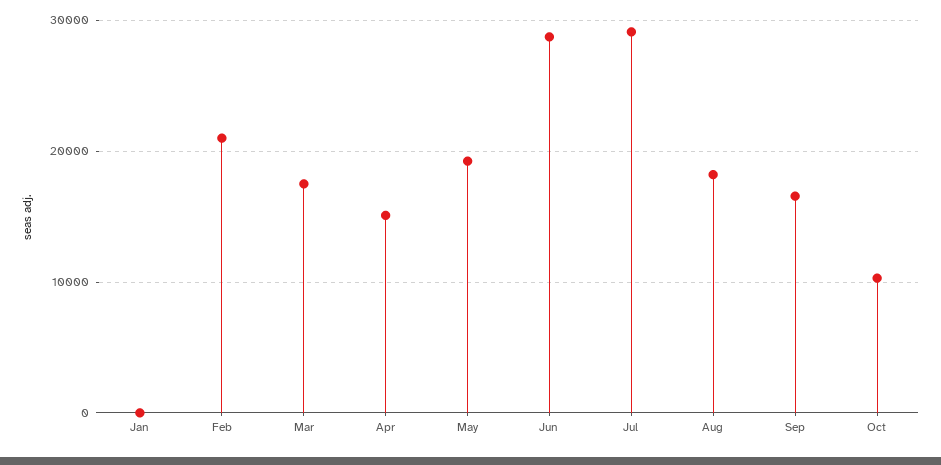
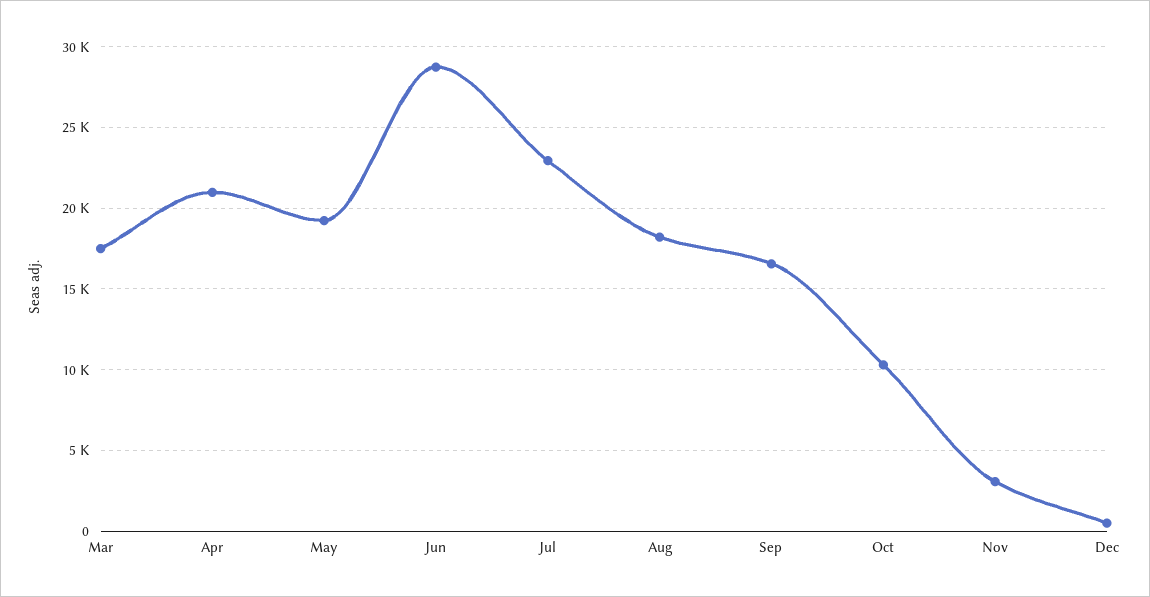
Jan: 0 -> none
Feb: 21000 -> none
Apr: 15000 -> 21000
Jul: 29000 -> 23000
Nov: none -> 3000
Dec: none -> 500

